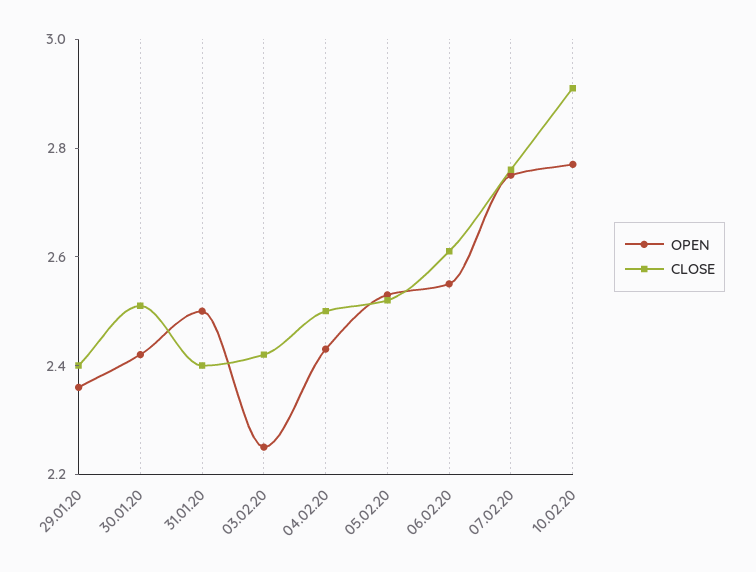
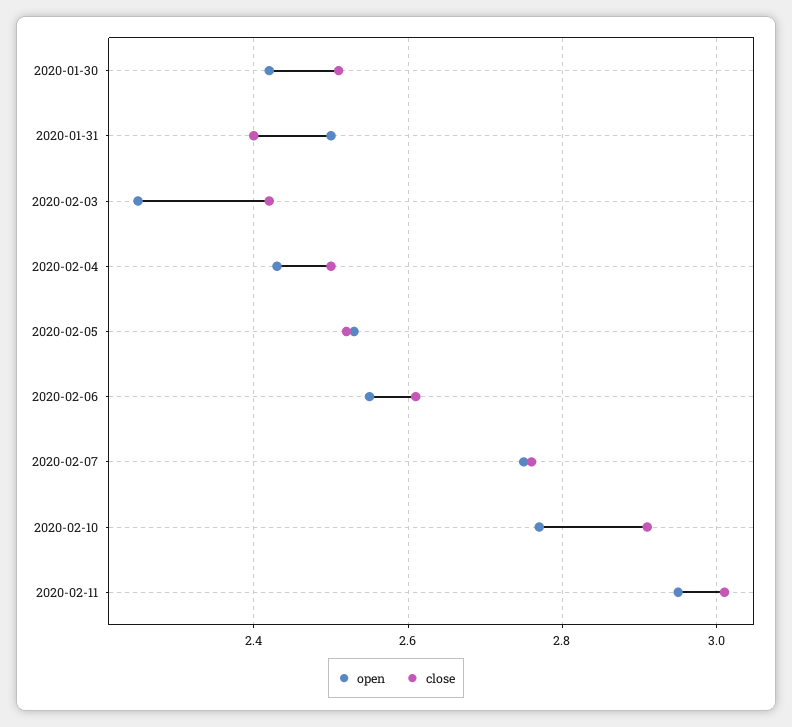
OPEN, 29.01.20: 2.35 -> none
CLOSE, 29.01.20: 2.4 -> none
OPEN, 2020-02-11: none -> 2.95
CLOSE, 2020-02-11: none -> 3

